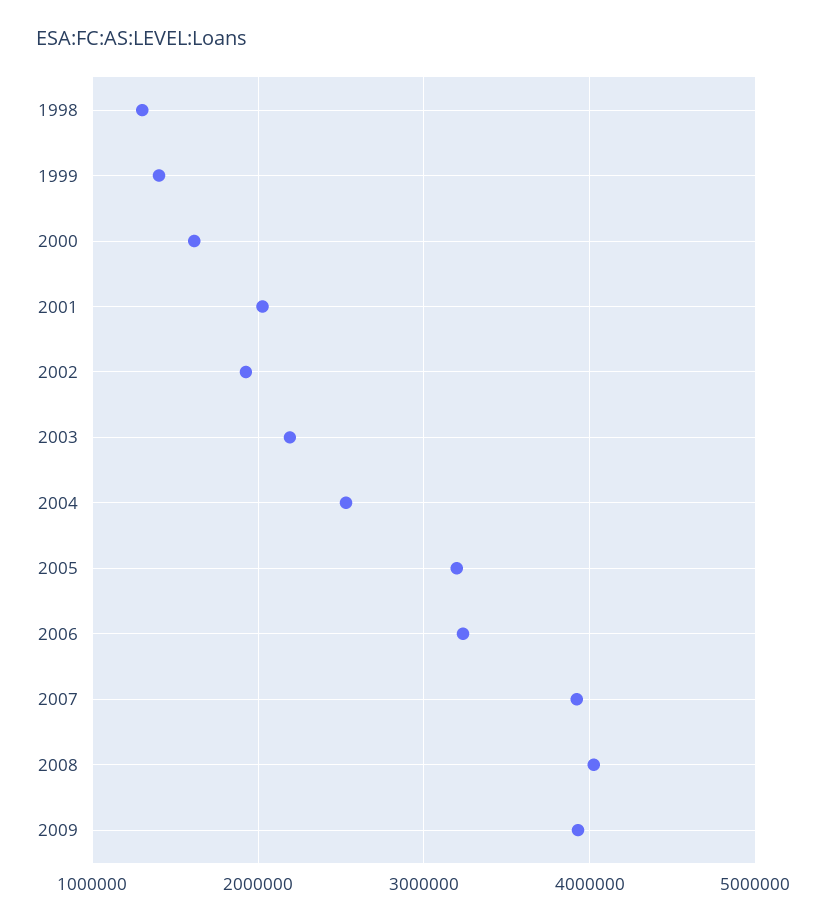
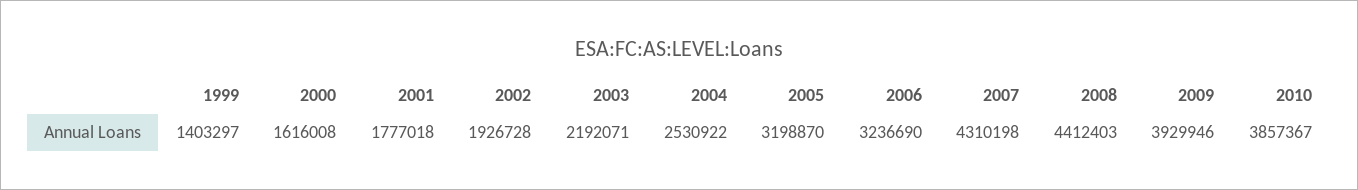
1998: 1300000 -> none
2001: 2000000 -> 1777018
2007: 3900000 -> 4310198
2008: 4000000 -> 4412403
2010: none -> 3857367

